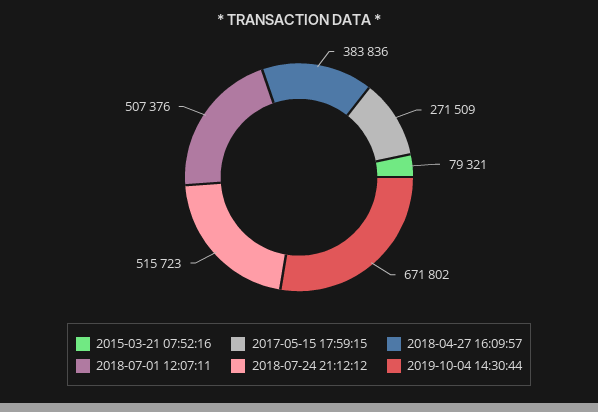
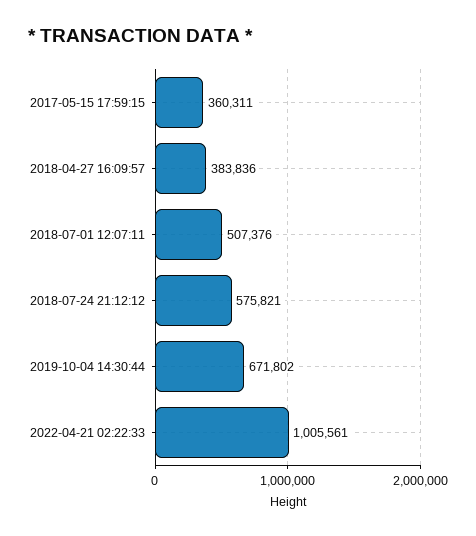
2015-03-21 07:52:16: 79321 -> none
2017-05-15 17:59:15: 271509 -> 360311
2018-07-24 21:12:12: 515723 -> 575821
2022-04-21 02:22:33: none -> 1005561

